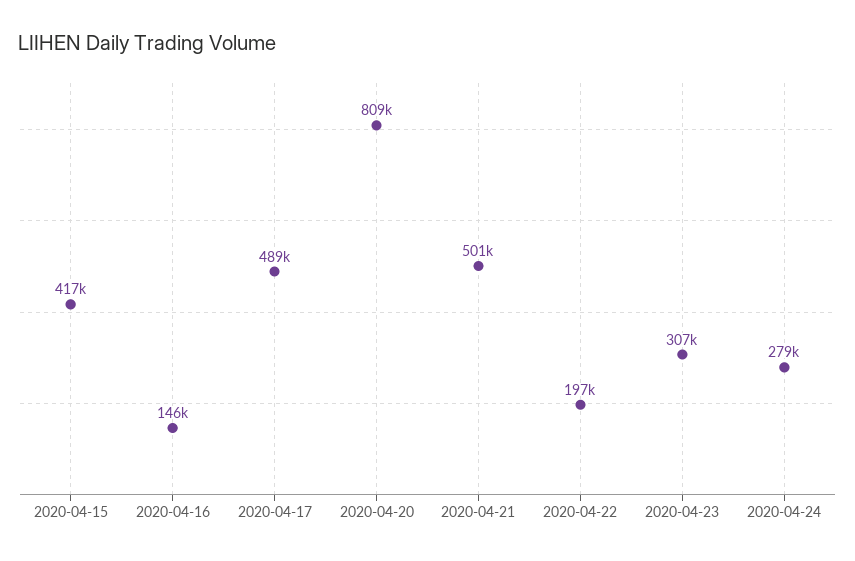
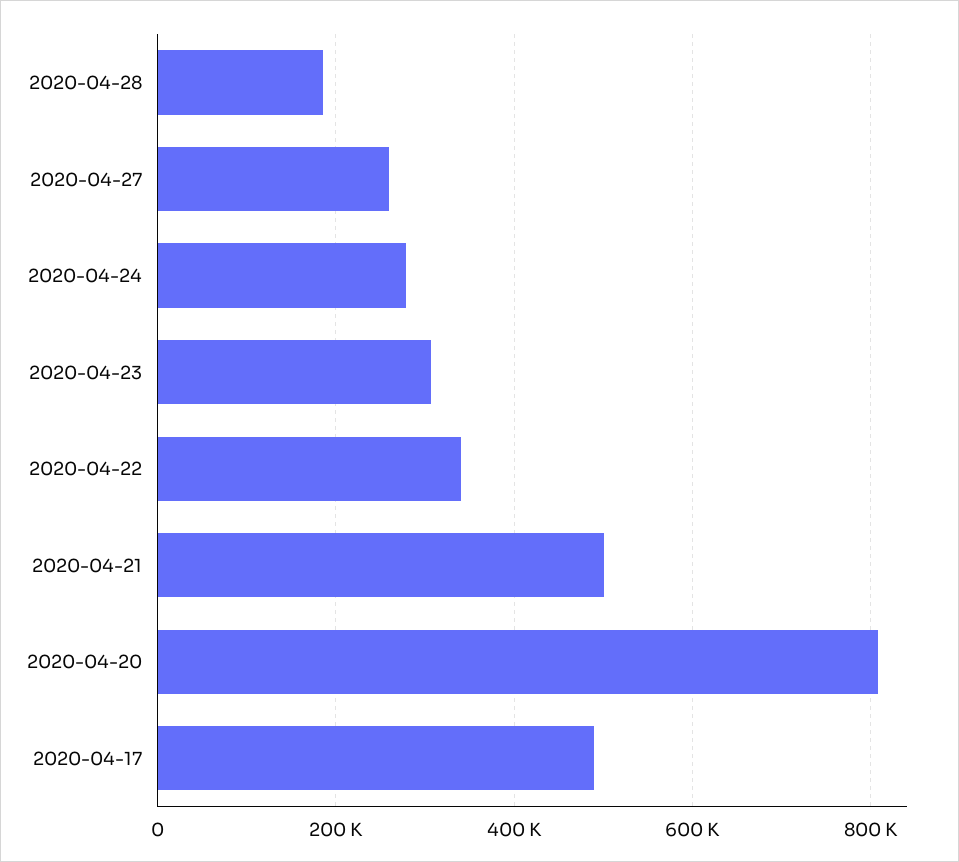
2020-04-15: 417000 -> none
2020-04-16: 146000 -> none
2020-04-22: 197000 -> 340000
2020-04-28: none -> 180000
2020-04-27: none -> 260000

